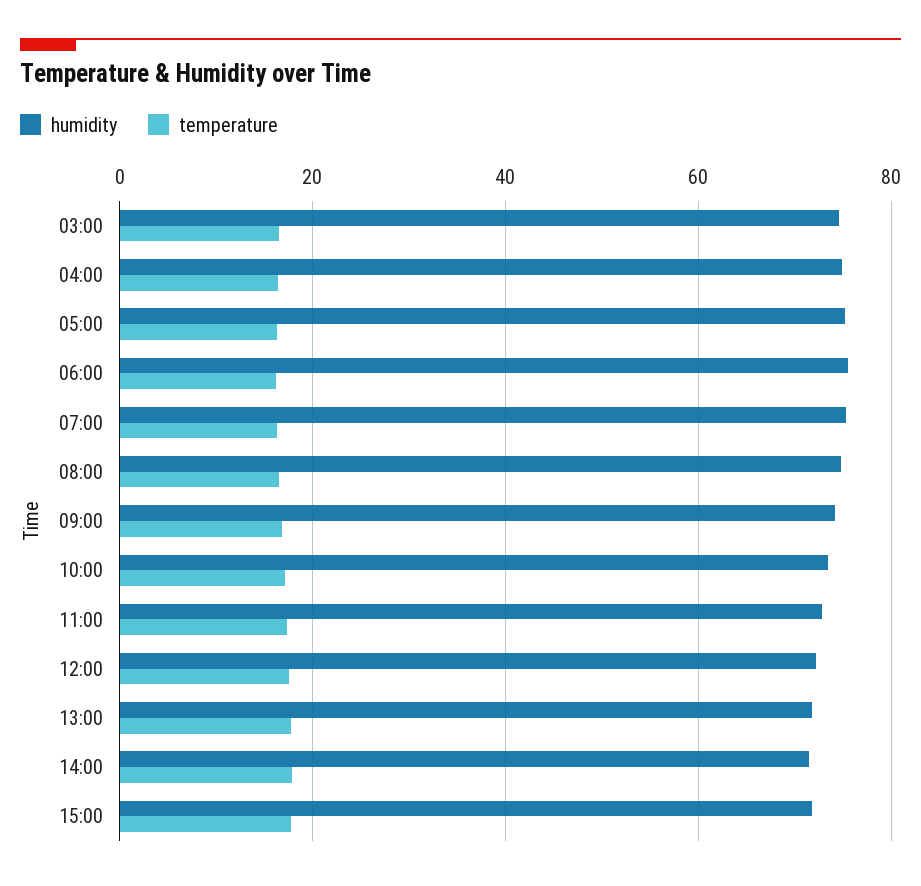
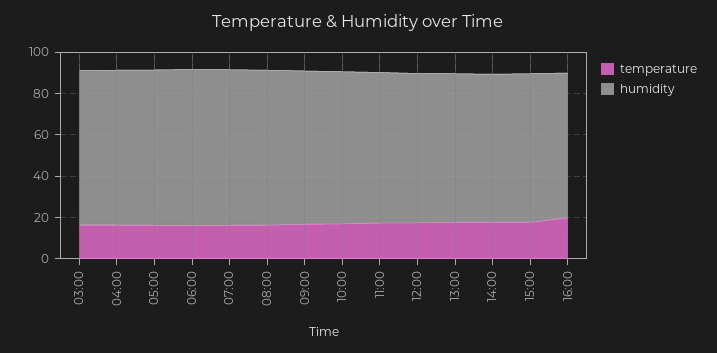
temperature, 16:00: none -> 20
humidity, 16:00: none -> 70

